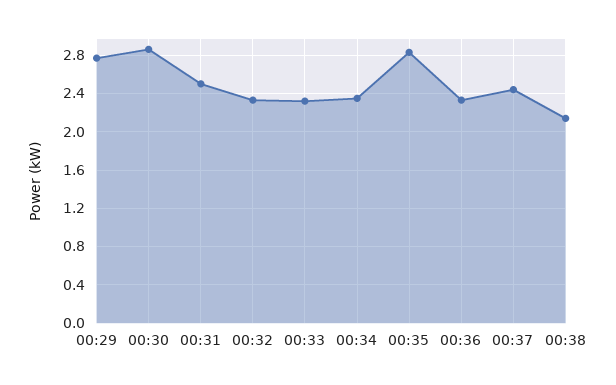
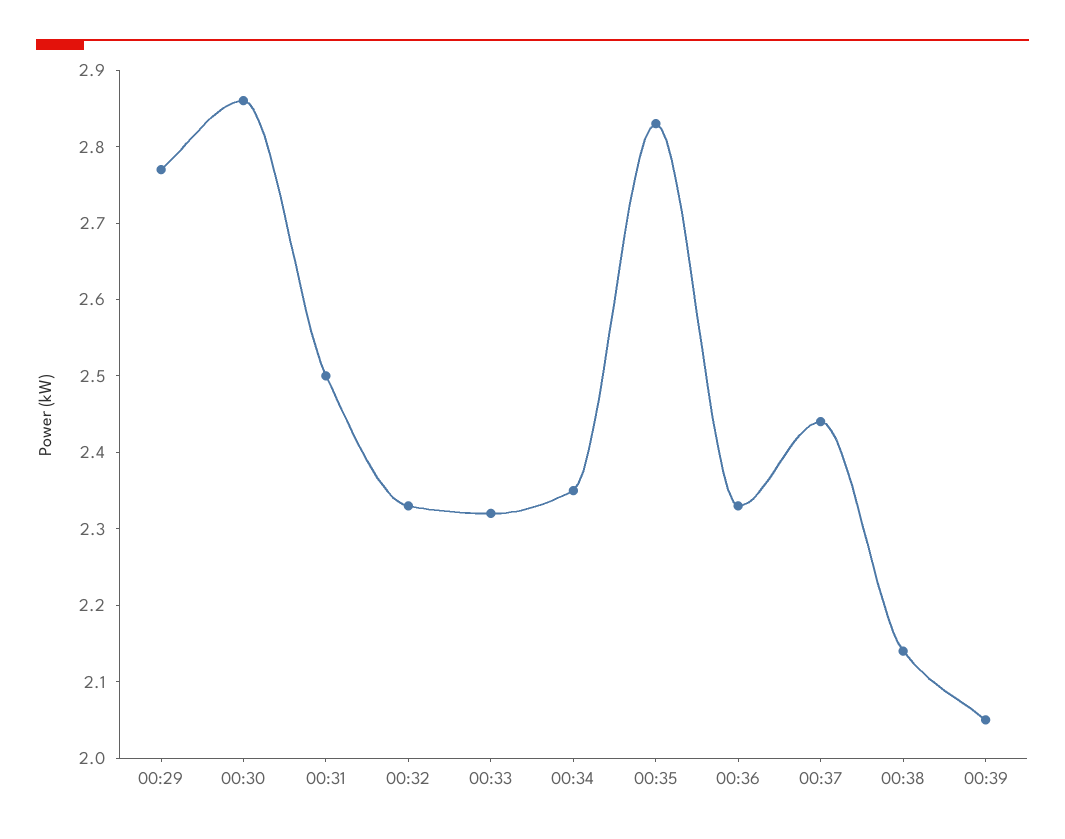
00:39: none -> 2.05

